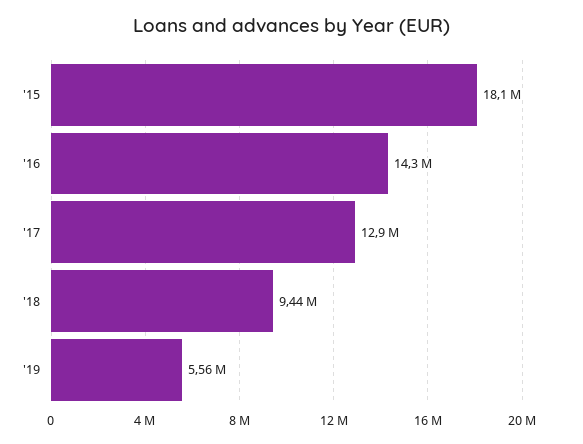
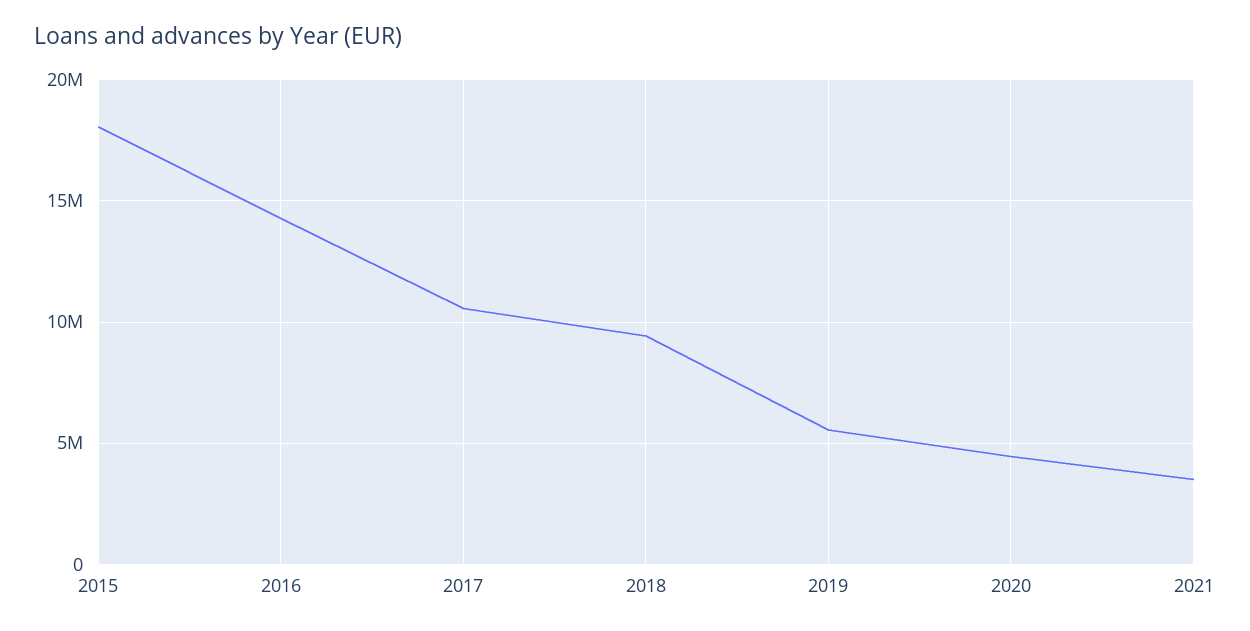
'17: 12900000 -> 10500000
2020: none -> 4500000
2021: none -> 3500000

